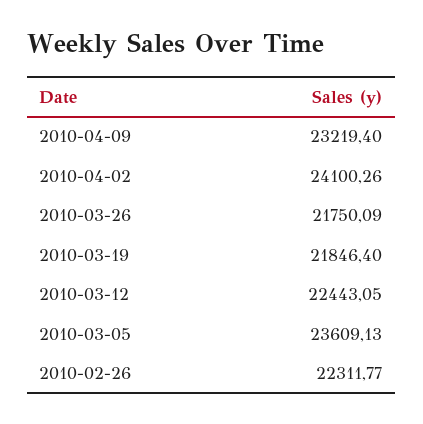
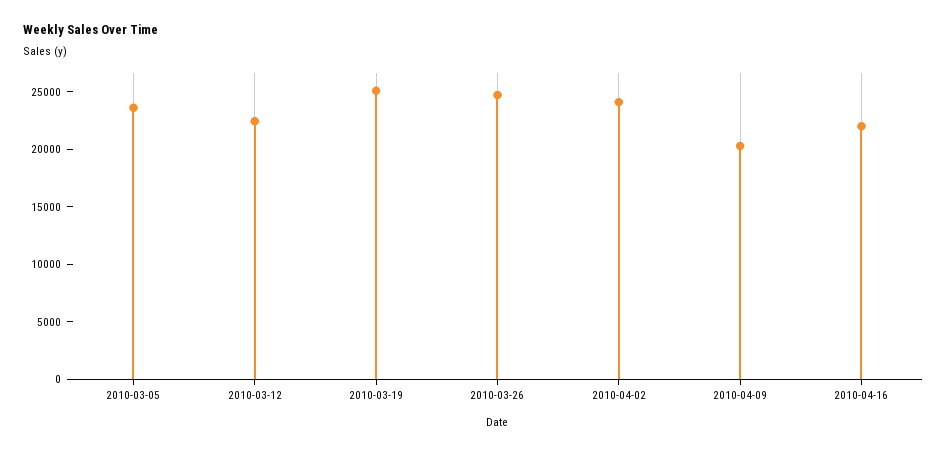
2010-04-09: 23219.4 -> 20000
2010-03-26: 21750.09 -> 25000
2010-03-19: 21846.4 -> 25000
2010-02-26: 22311.77 -> none
2010-04-16: none -> 22000

